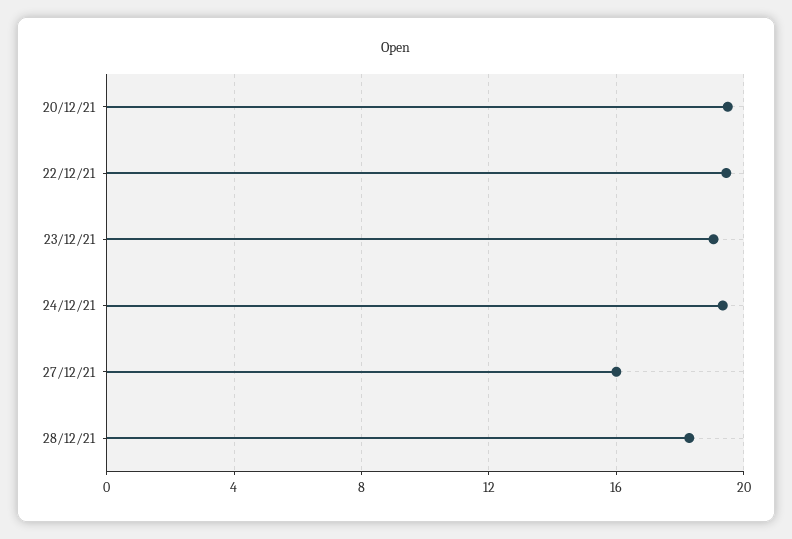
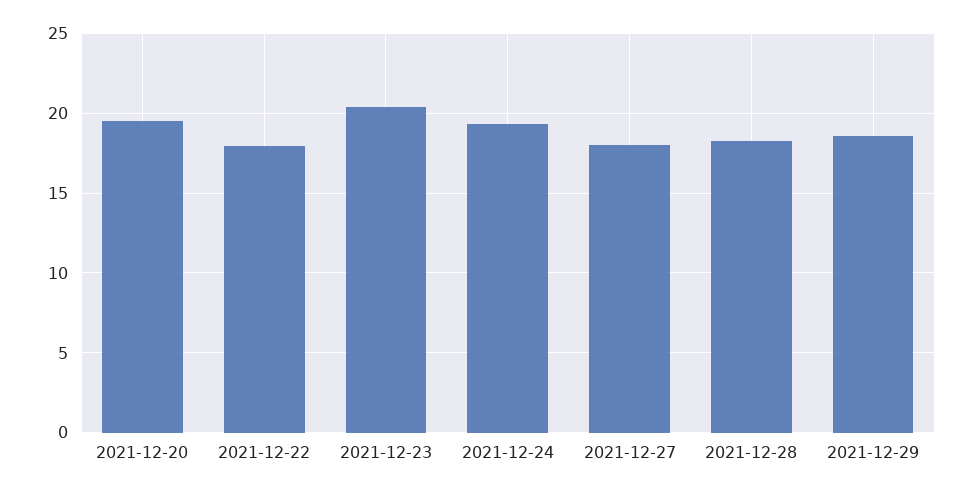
22/12/21: 19.5 -> 18
23/12/21: 19 -> 20.5
27/12/21: 16 -> 18
2021-12-29: none -> 18.5

